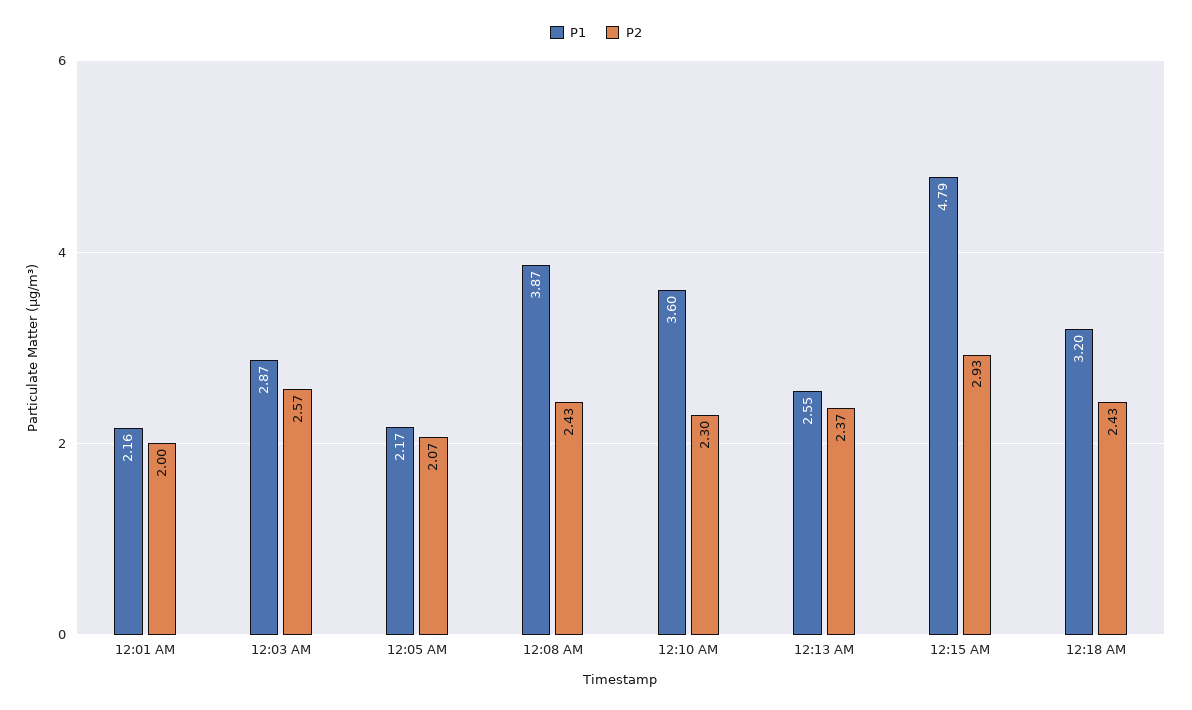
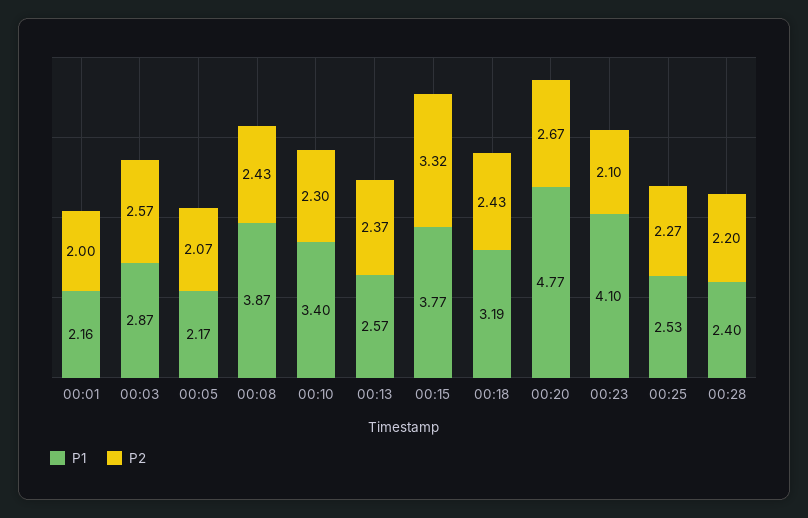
P1, 12:10 AM: 3.6 -> 3.4
P1, 12:13 AM: 2.55 -> 2.57
P1, 12:15 AM: 4.79 -> 3.77
P2, 12:15 AM: 2.93 -> 3.32
P1, 12:18 AM: 3.2 -> 3.19
P1, 00:20: none -> 4.77
P2, 00:20: none -> 2.67
P1, 00:23: none -> 4.1
P2, 00:23: none -> 2.1
P1, 00:25: none -> 2.53
P2, 00:25: none -> 2.27
P1, 00:28: none -> 2.4
P2, 00:28: none -> 2.2

